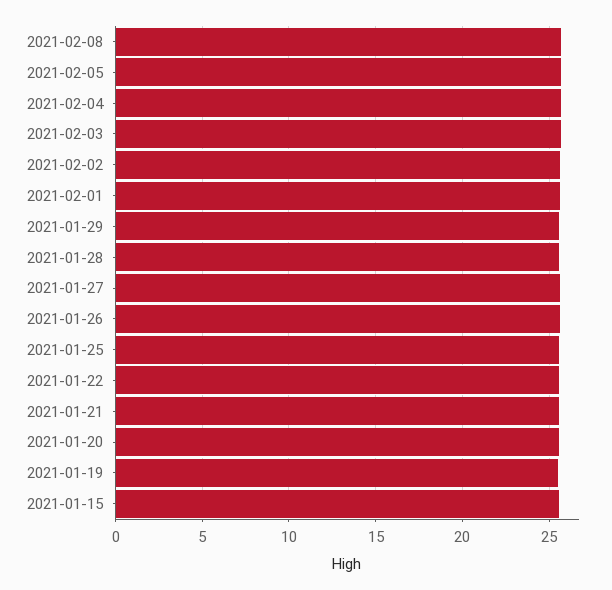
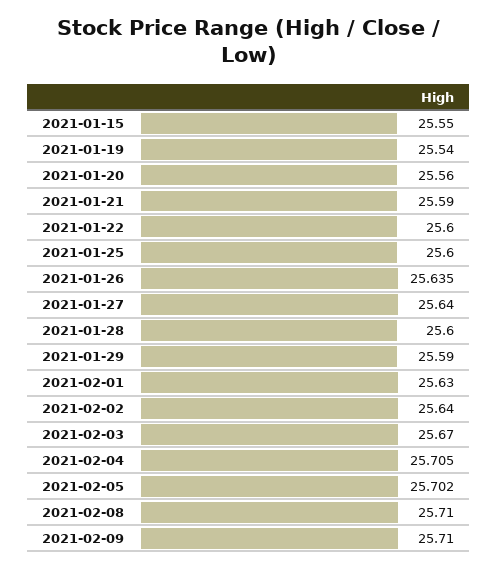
2021-02-09: none -> 25.71

